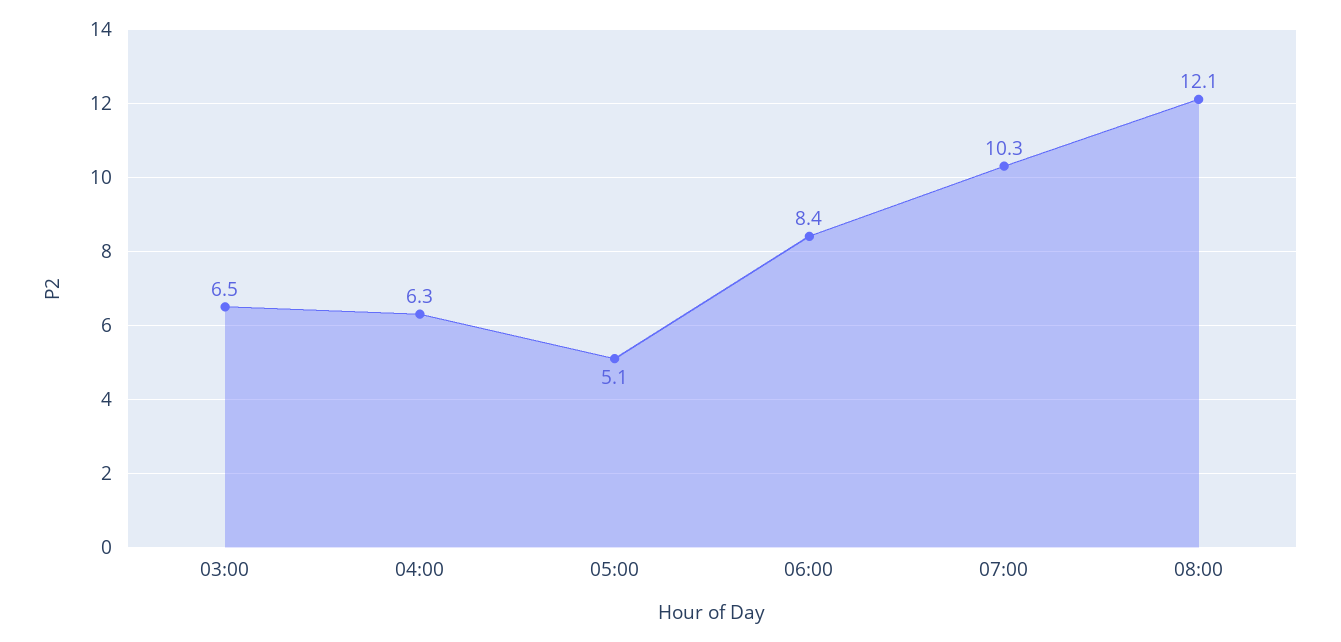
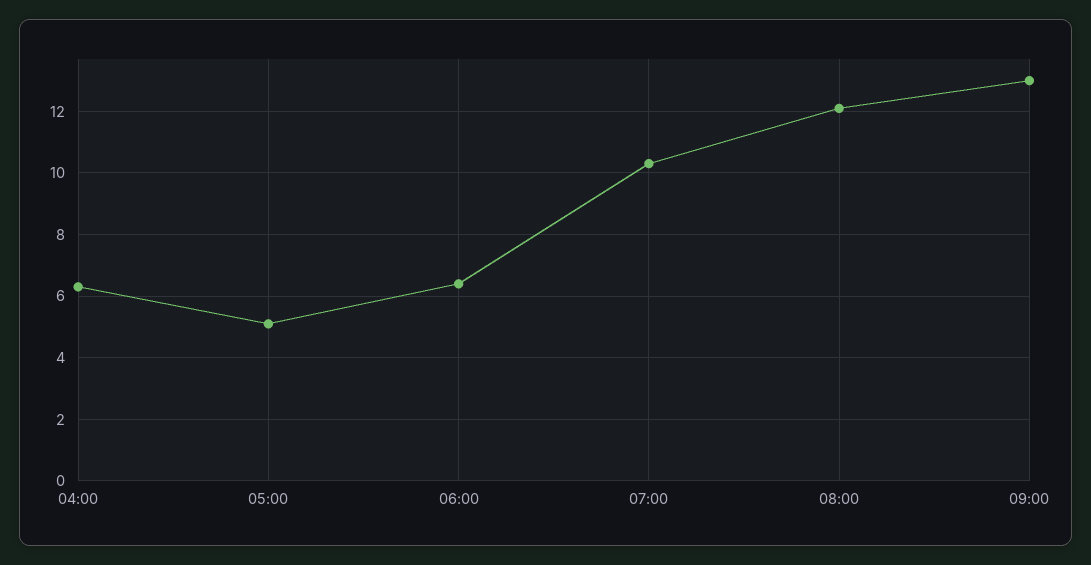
03:00: 6.5 -> none
06:00: 8.4 -> 6.5
09:00: none -> 13

